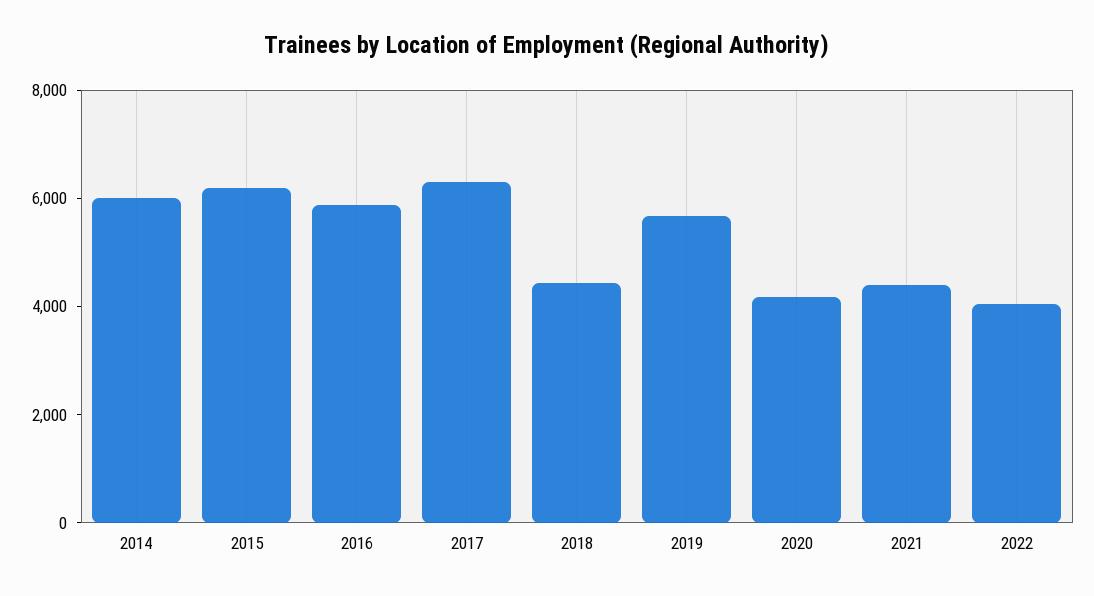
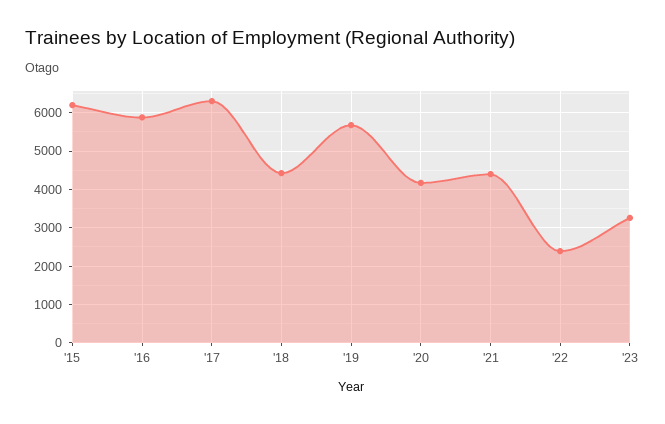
2014: 6000 -> none
2022: 4000 -> 2400
'23: none -> 3200

